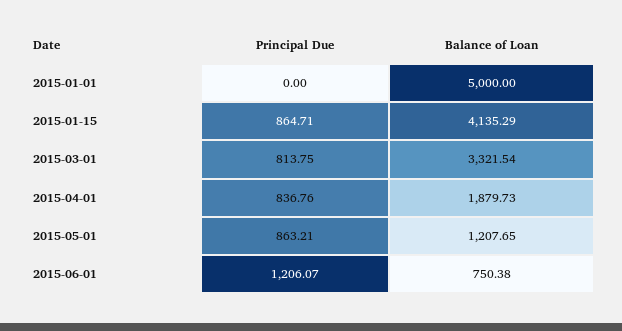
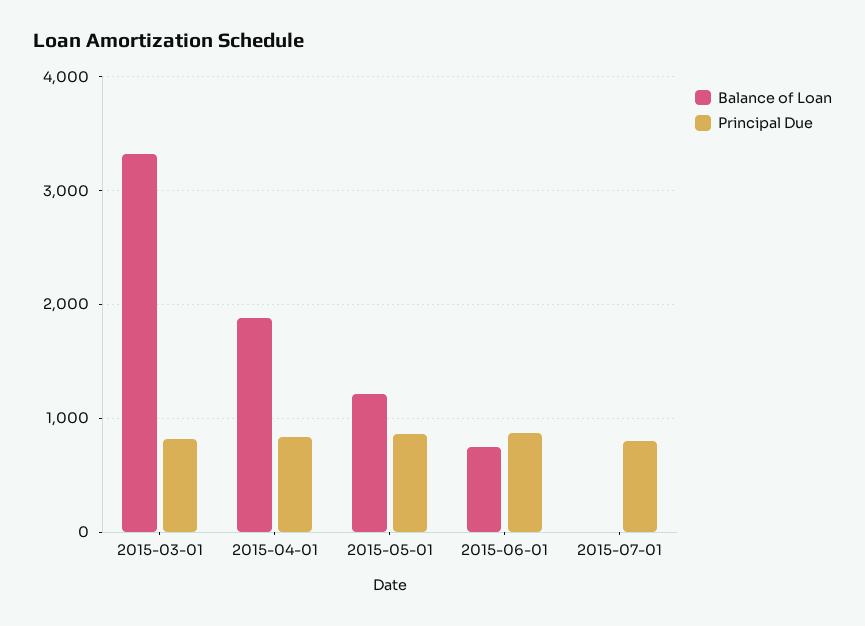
Principal Due, 2015-01-01: 0 -> none
Balance of Loan, 2015-01-01: 5000 -> none
Principal Due, 2015-01-15: 864.71 -> none
Balance of Loan, 2015-01-15: 4135.29 -> none
Principal Due, 2015-06-01: 1206.07 -> 900
Balance of Loan, 2015-07-01: none -> 0
Principal Due, 2015-07-01: none -> 800

